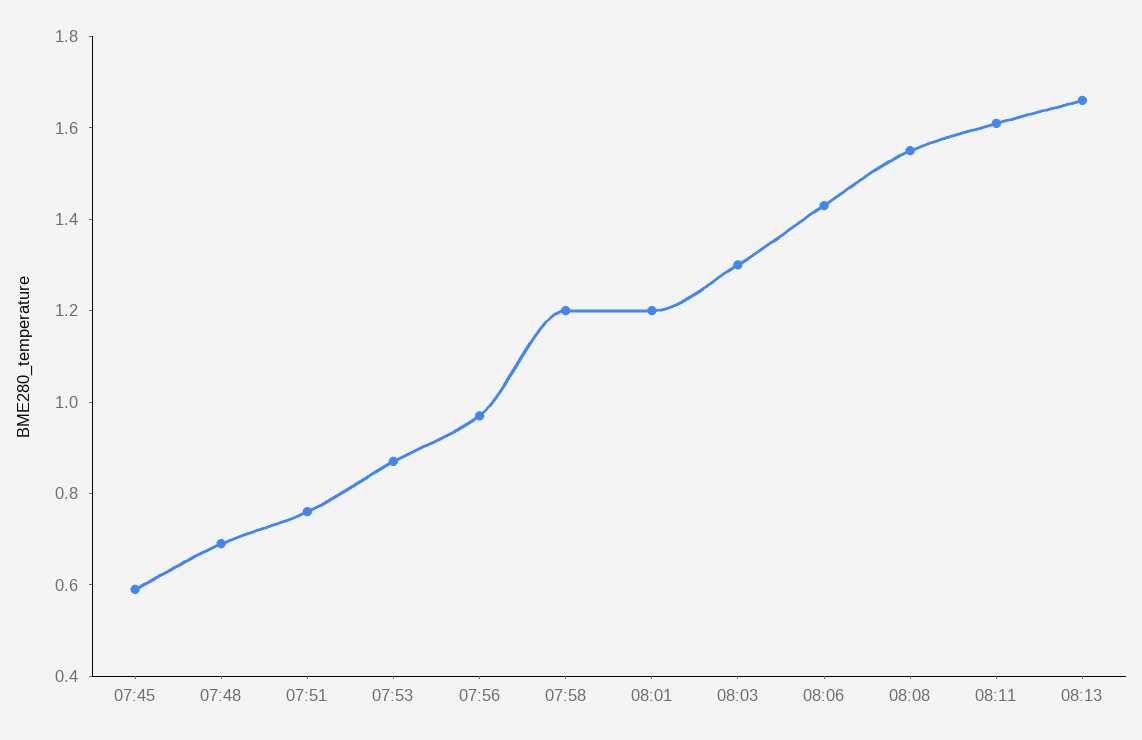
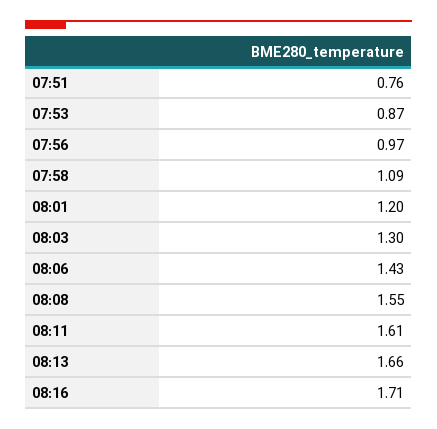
07:45: 0.6 -> none
07:48: 0.7 -> none
07:58: 1.2 -> 1.09
08:16: none -> 1.71

